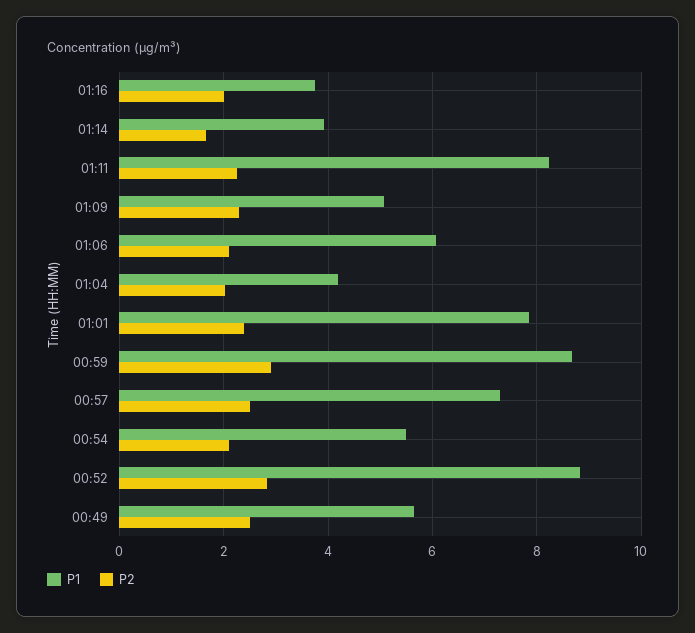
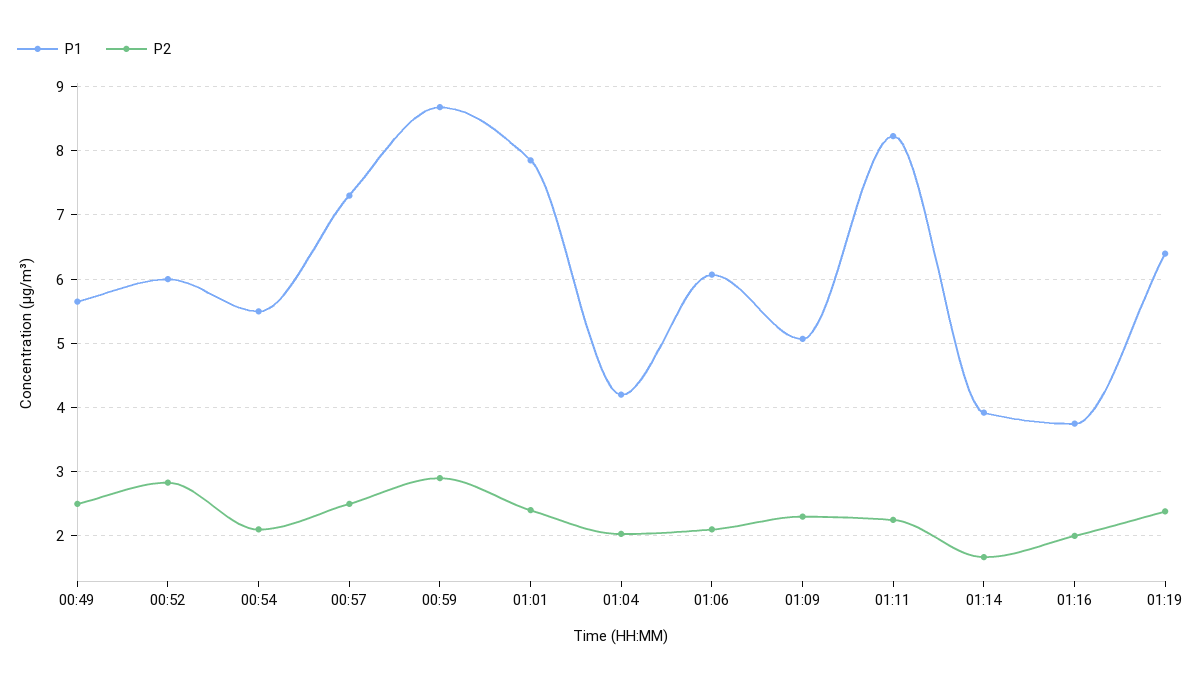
P1, 00:52: 8.8 -> 6
P1, 01:19: none -> 6.4
P2, 01:19: none -> 2.4

